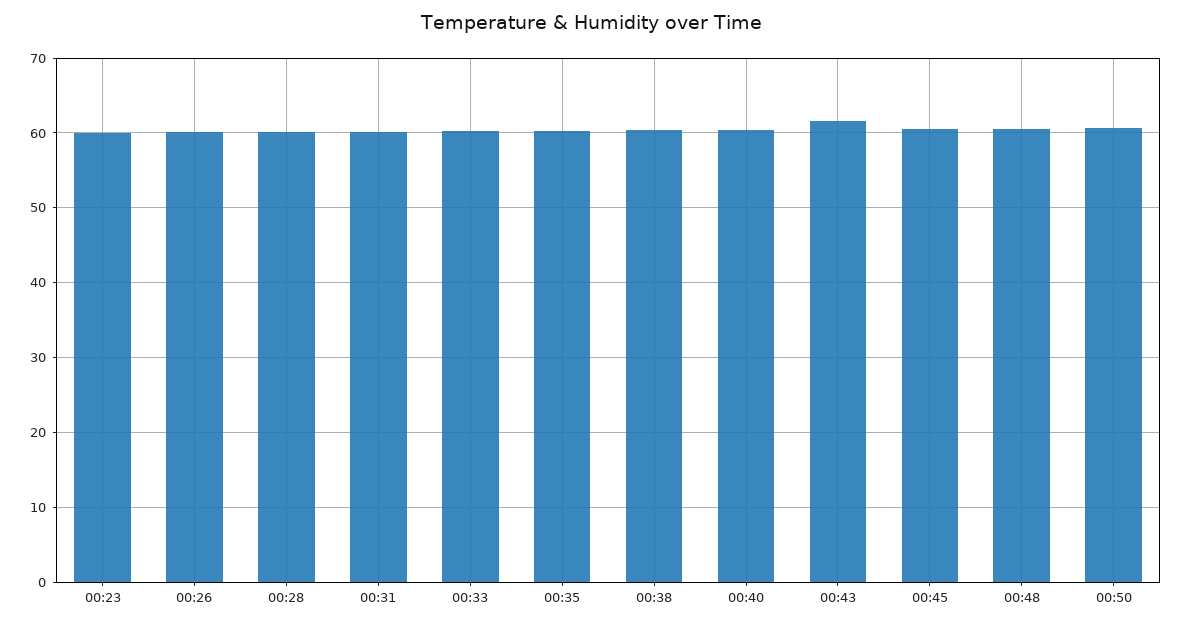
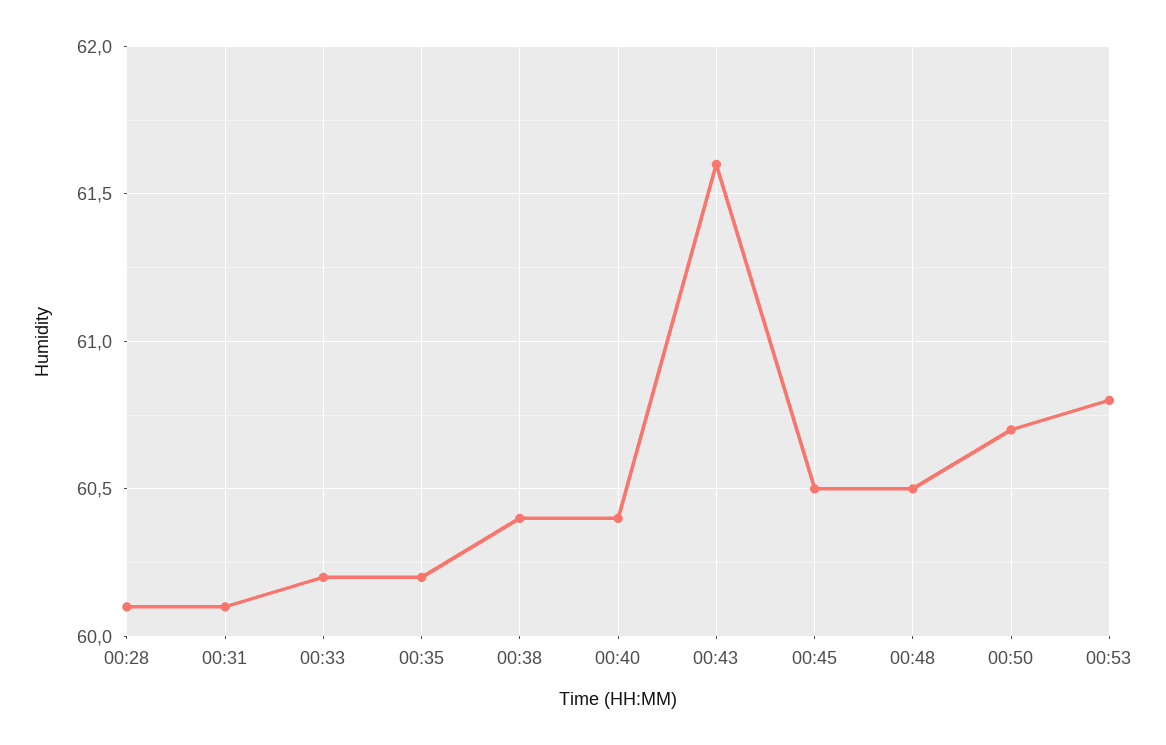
00:23: 60 -> none
00:26: 60 -> none
00:53: none -> 60.8

